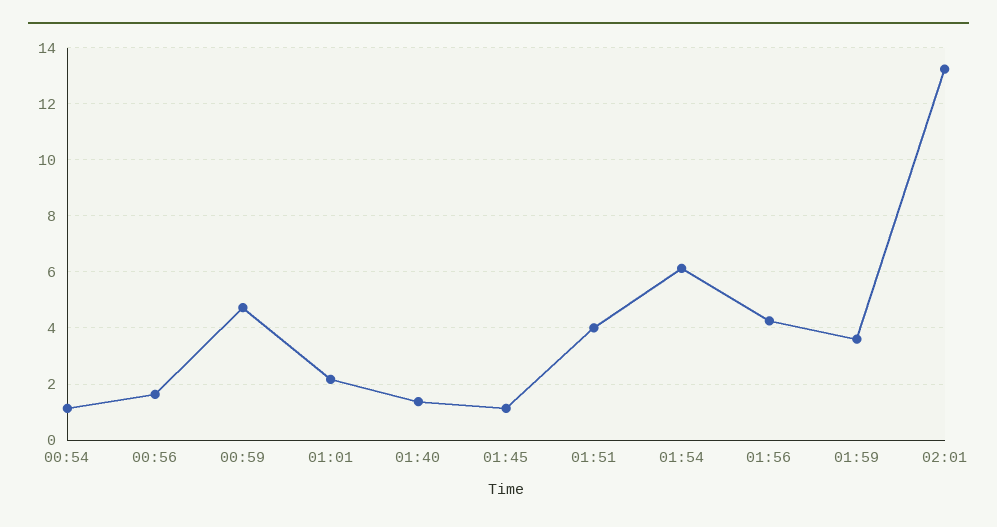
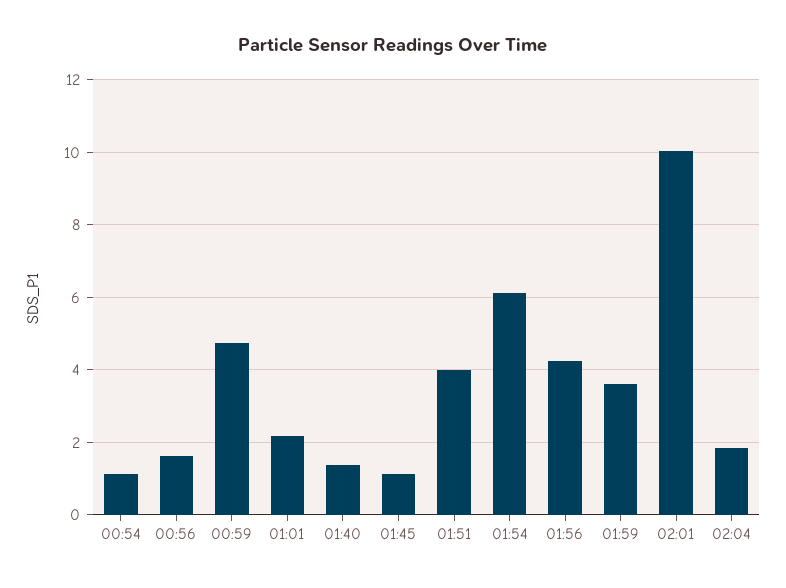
02:01: 13.25 -> 10
02:04: none -> 1.8

